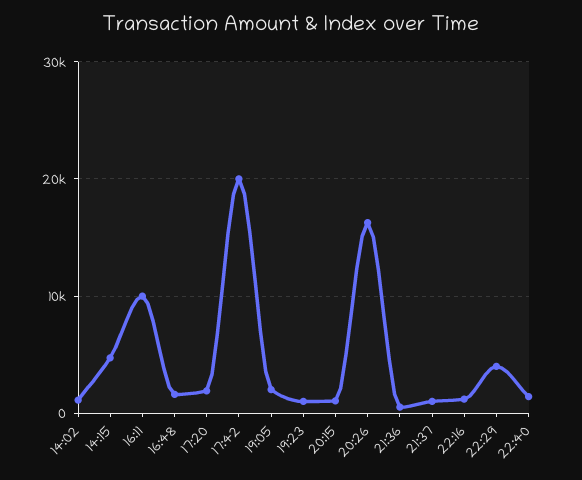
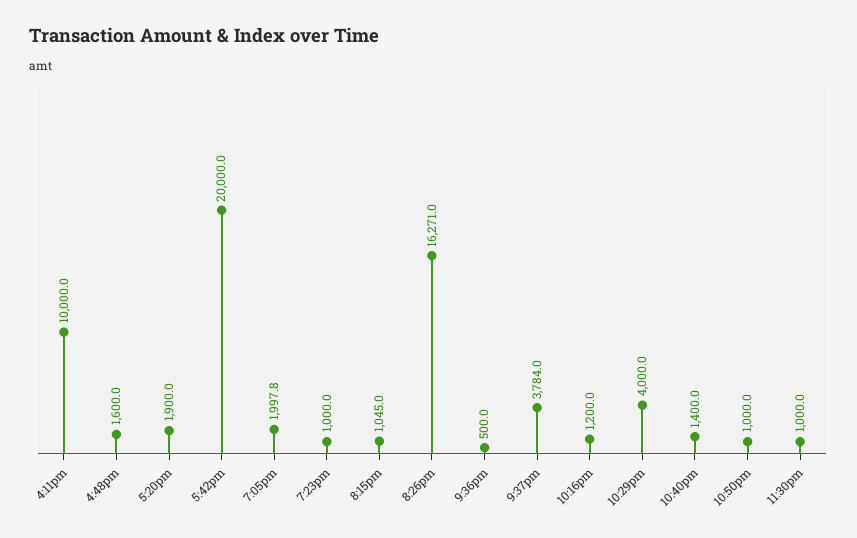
14:02: 1000 -> none
14:15: 5000 -> none
21:37: 1000 -> 3784
10:50pm: none -> 1000
11:30pm: none -> 1000

